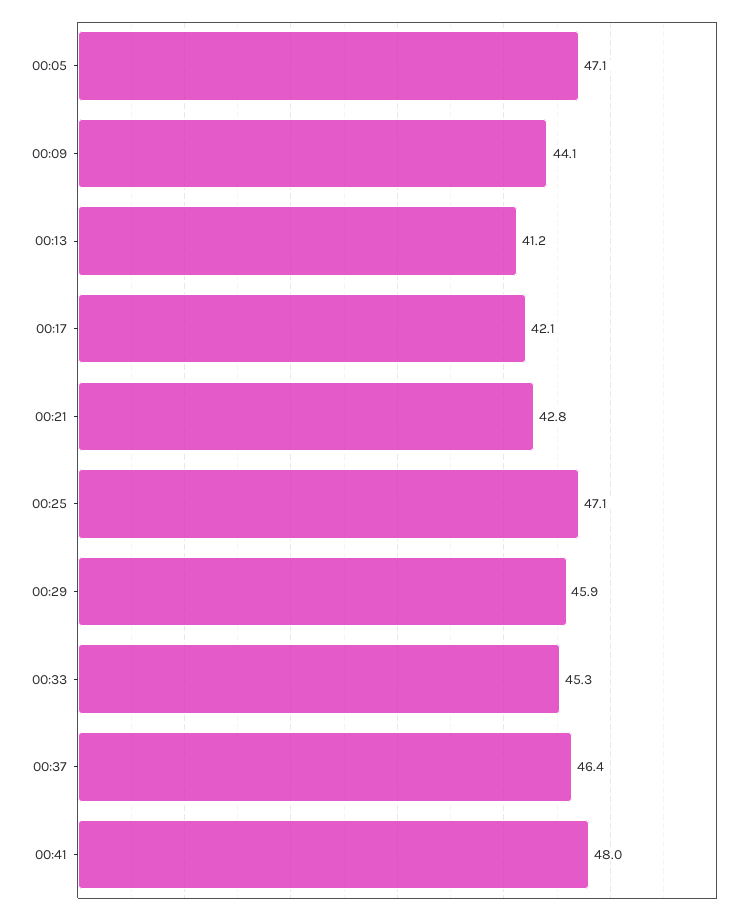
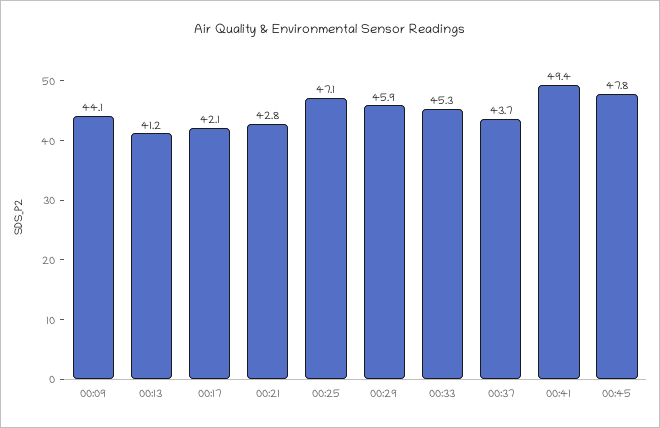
00:05: 47.1 -> none
00:37: 46.4 -> 43.7
00:41: 48 -> 49.4
00:45: none -> 47.8

